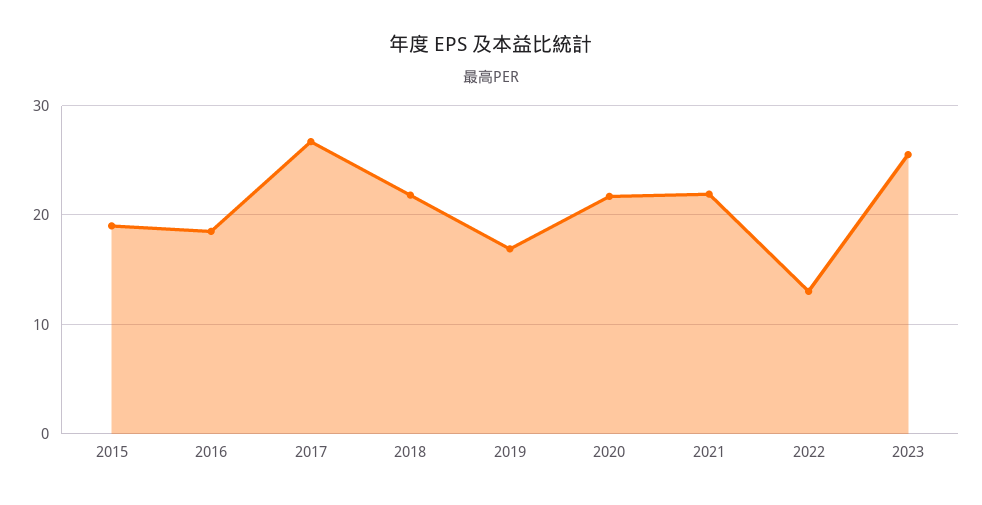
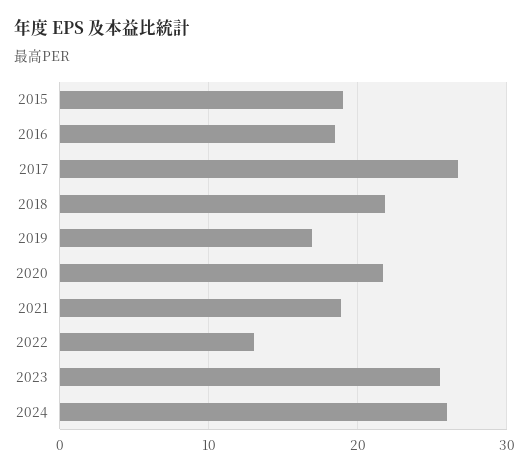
2021: 22 -> 19
2024: none -> 26

